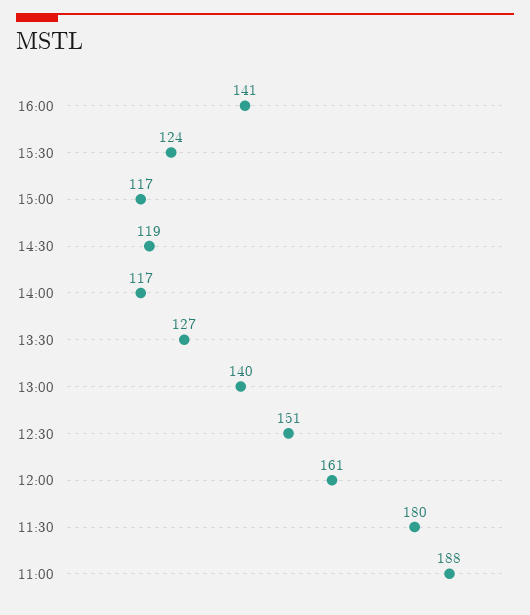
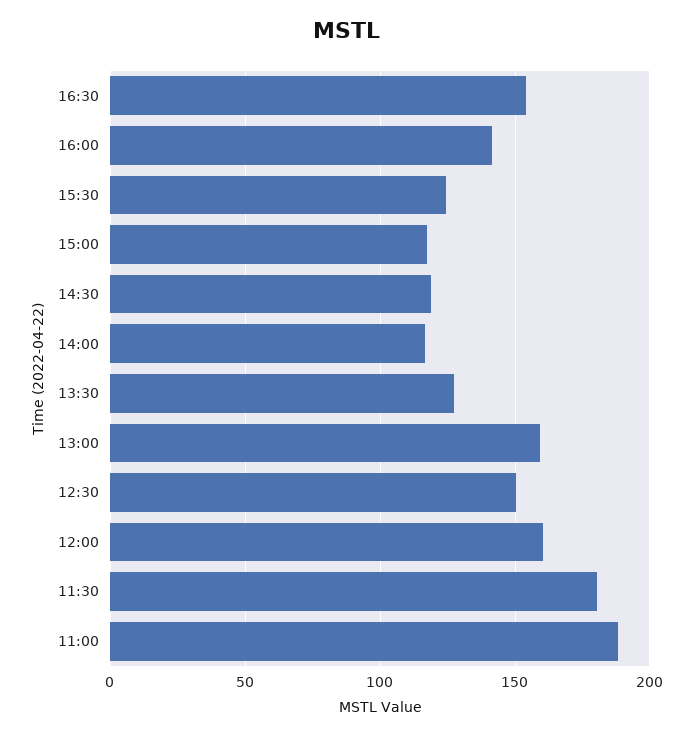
13:00: 140 -> 160
16:30: none -> 155

